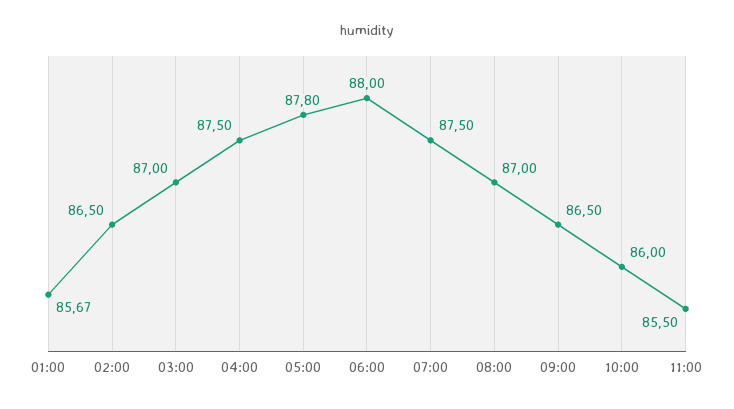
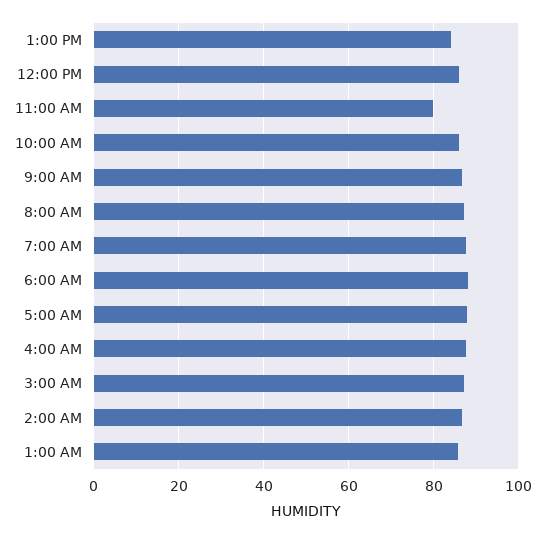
11:00: 85.5 -> 80
1:00 PM: none -> 84
12:00 PM: none -> 86

